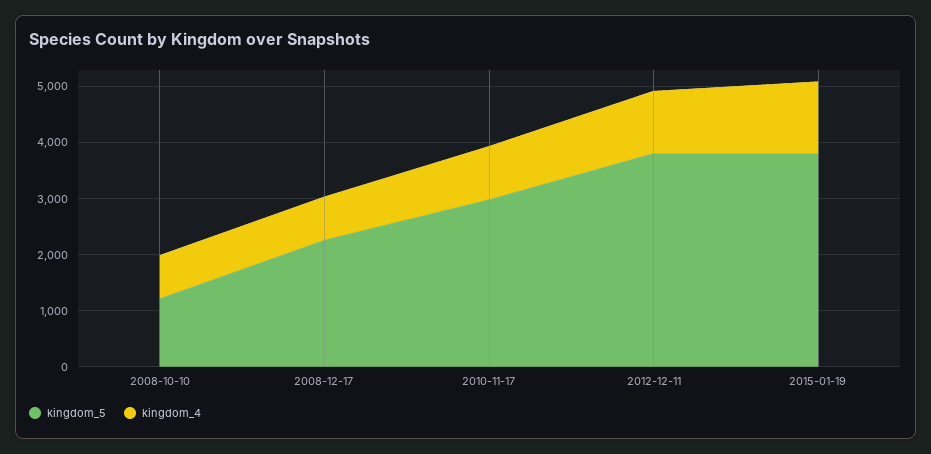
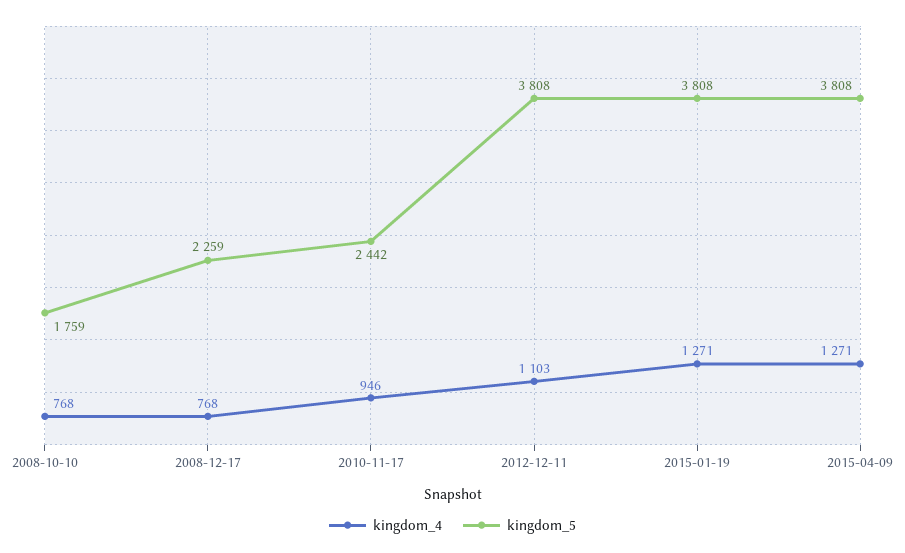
kingdom_5, 2008-10-10: 1200 -> 1759
kingdom_5, 2010-11-17: 3000 -> 2442
kingdom_4, 2015-04-09: none -> 1271
kingdom_5, 2015-04-09: none -> 3808

